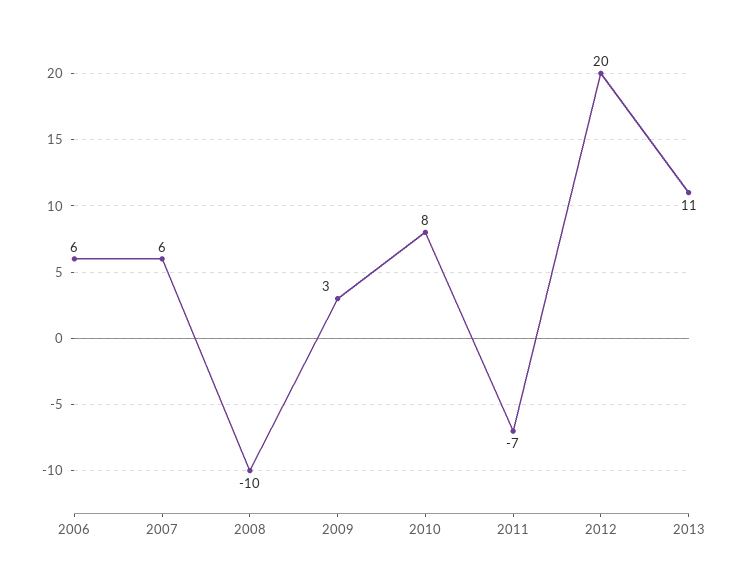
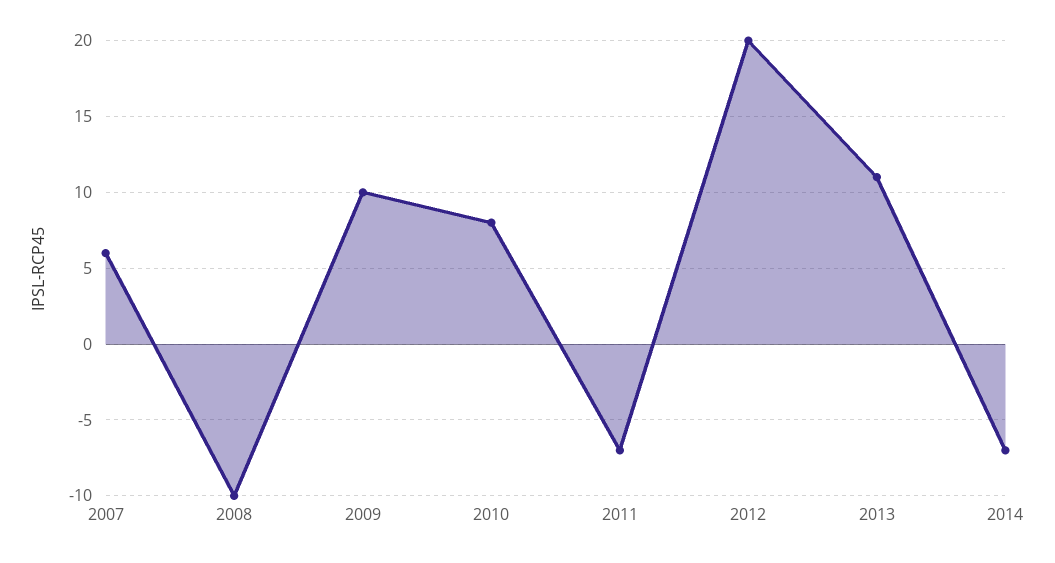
2006: 6 -> none
2009: 3 -> 10
2014: none -> -7

